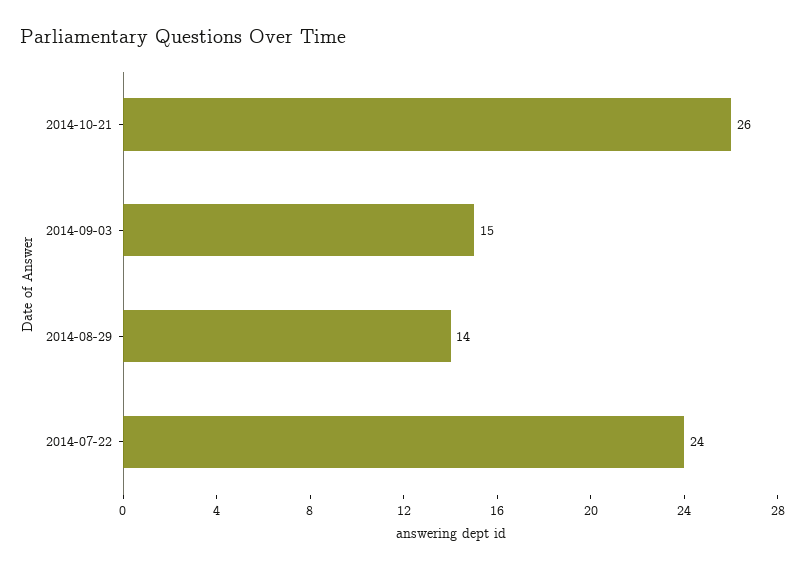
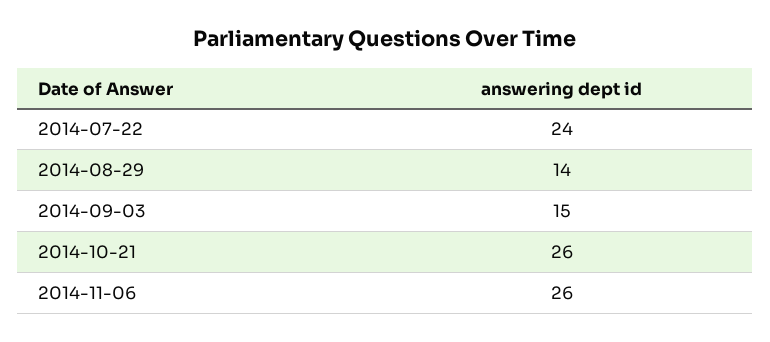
2014-11-06: none -> 26

